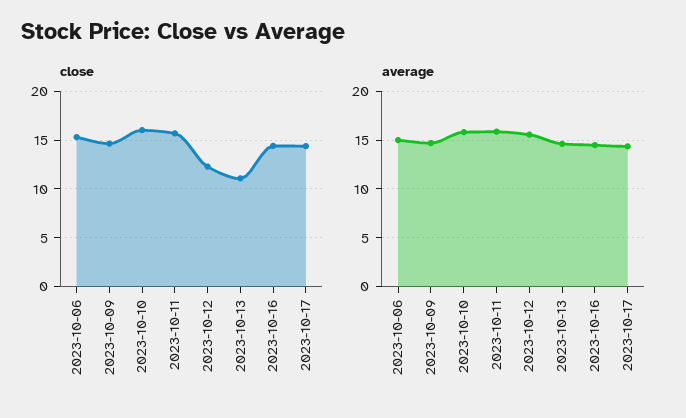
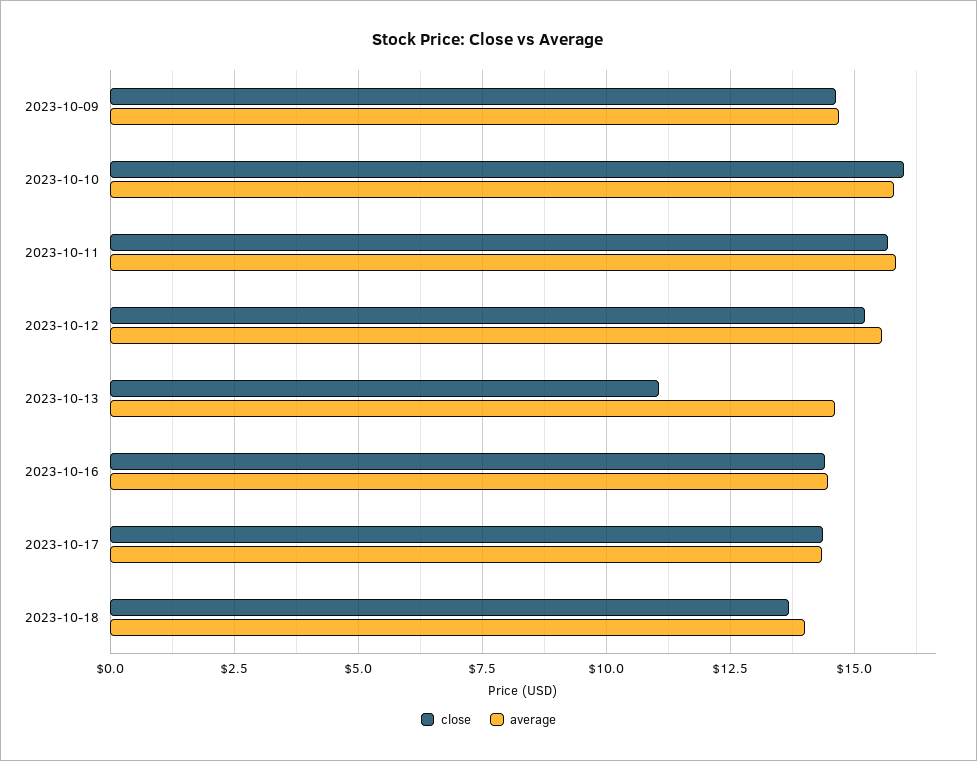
close, 2023-10-06: 15 -> none
close, 2023-10-12: 12 -> 15.25
average, 2023-10-06: 15 -> none
close, 2023-10-18: none -> 13.75
average, 2023-10-18: none -> 14

